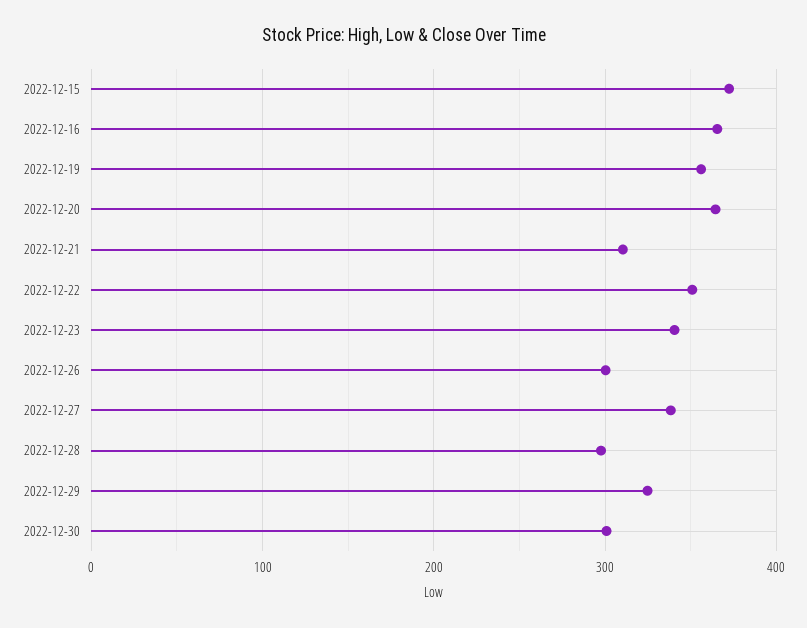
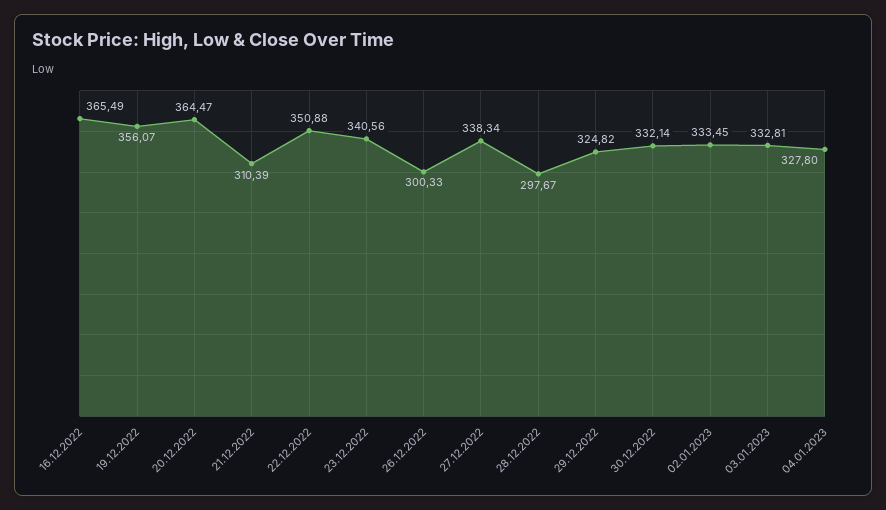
2022-12-15: 370 -> none
2022-12-30: 300 -> 332.14
02.01.2023: none -> 333.45
03.01.2023: none -> 332.81
04.01.2023: none -> 327.8

